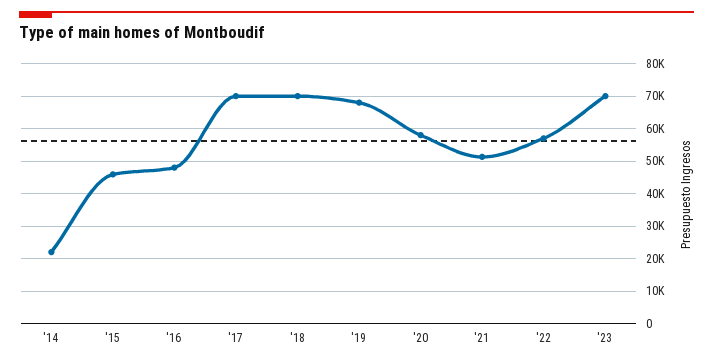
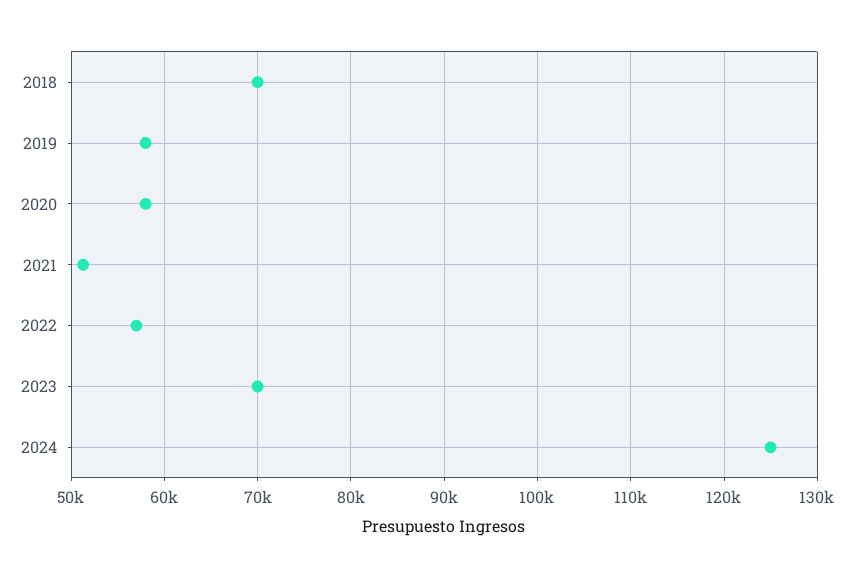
'14: 22000 -> none
'15: 46000 -> none
'16: 48000 -> none
'17: 70000 -> none
'19: 68000 -> 58000
2024: none -> 125000

